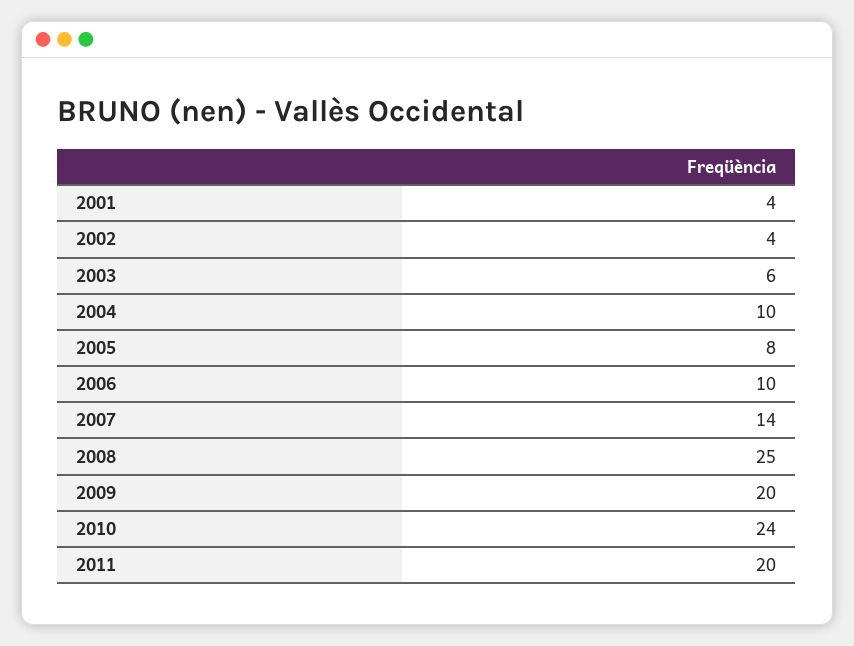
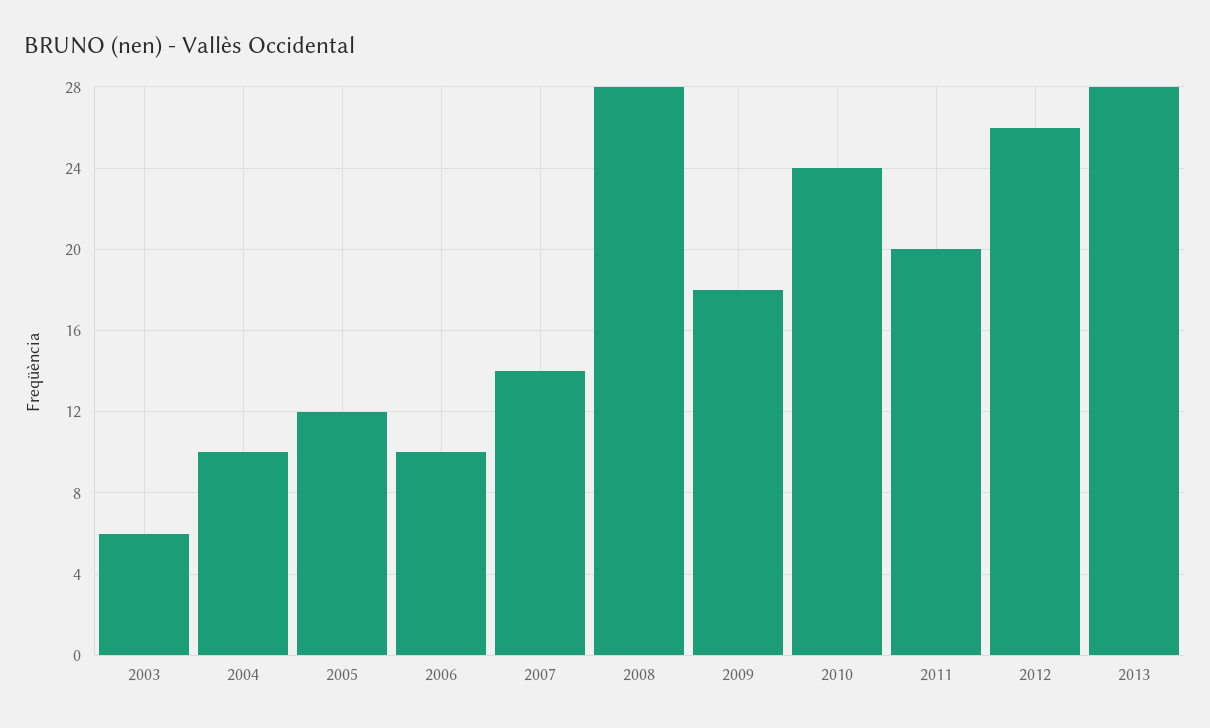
2001: 4 -> none
2002: 4 -> none
2005: 8 -> 12
2008: 25 -> 28
2009: 20 -> 18
2012: none -> 26
2013: none -> 28

